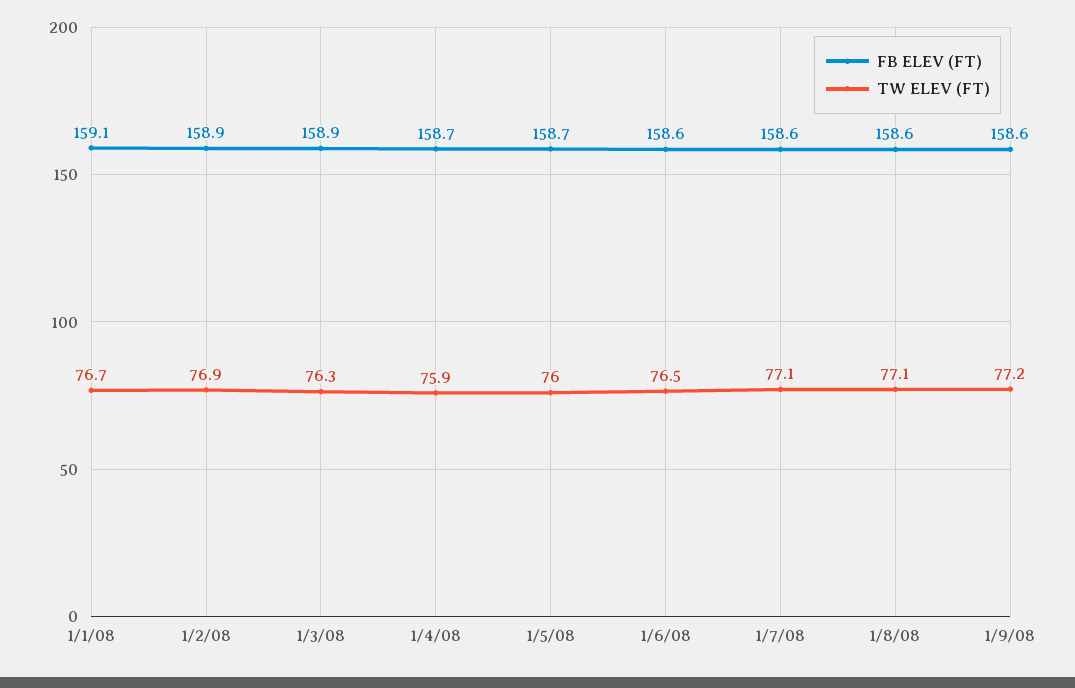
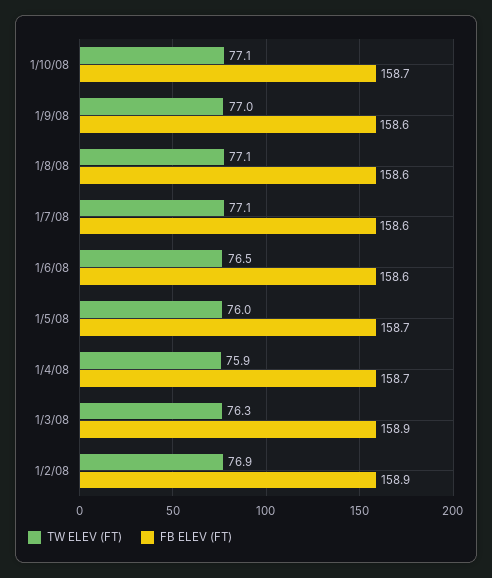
FB ELEV (FT), 1/1/08: 159.1 -> none
TW ELEV (FT), 1/1/08: 76.7 -> none
TW ELEV (FT), 1/9/08: 77.2 -> 77
TW ELEV (FT), 1/10/08: none -> 77.1
FB ELEV (FT), 1/10/08: none -> 158.7

